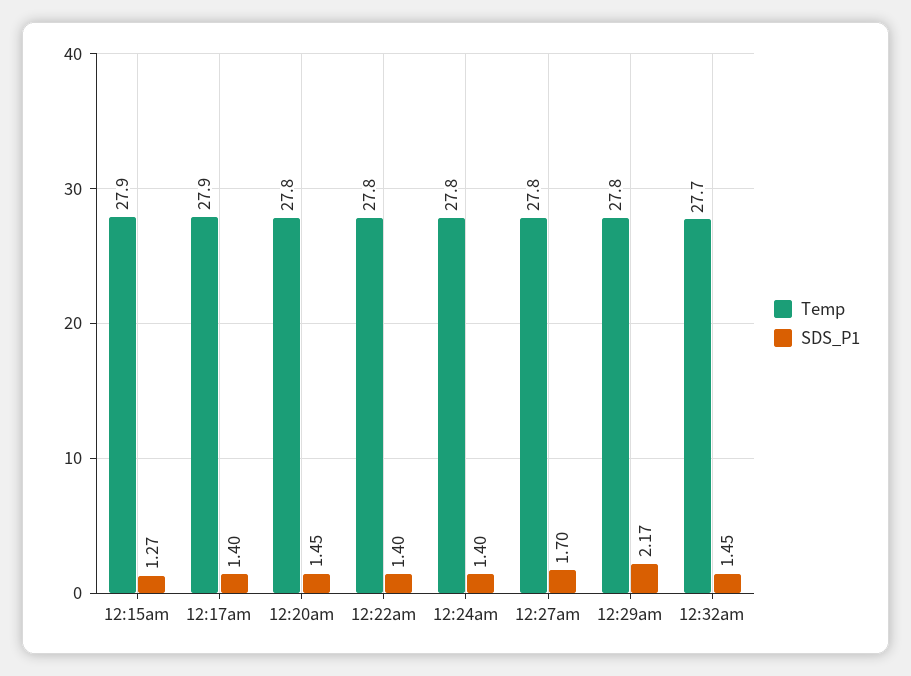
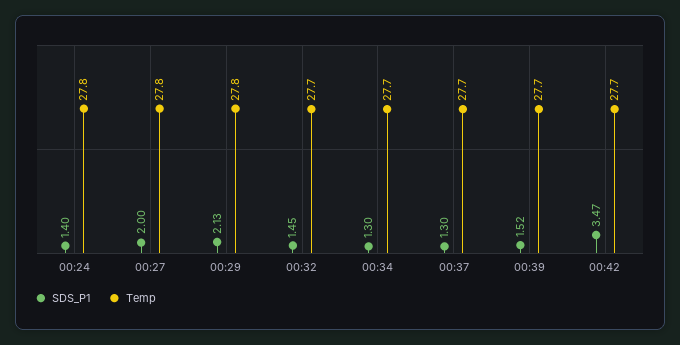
Temp, 12:15am: 27.9 -> none
SDS_P1, 12:15am: 1.27 -> none
Temp, 12:17am: 27.9 -> none
SDS_P1, 12:17am: 1.4 -> none
Temp, 12:20am: 27.8 -> none
SDS_P1, 12:20am: 1.45 -> none
Temp, 12:22am: 27.8 -> none
SDS_P1, 12:22am: 1.4 -> none
SDS_P1, 12:27am: 1.7 -> 2
SDS_P1, 12:29am: 2.17 -> 2.13
SDS_P1, 00:34: none -> 1.3
Temp, 00:34: none -> 27.7
SDS_P1, 00:37: none -> 1.3
Temp, 00:37: none -> 27.7
SDS_P1, 00:39: none -> 1.52
Temp, 00:39: none -> 27.7
SDS_P1, 00:42: none -> 3.47
Temp, 00:42: none -> 27.7

